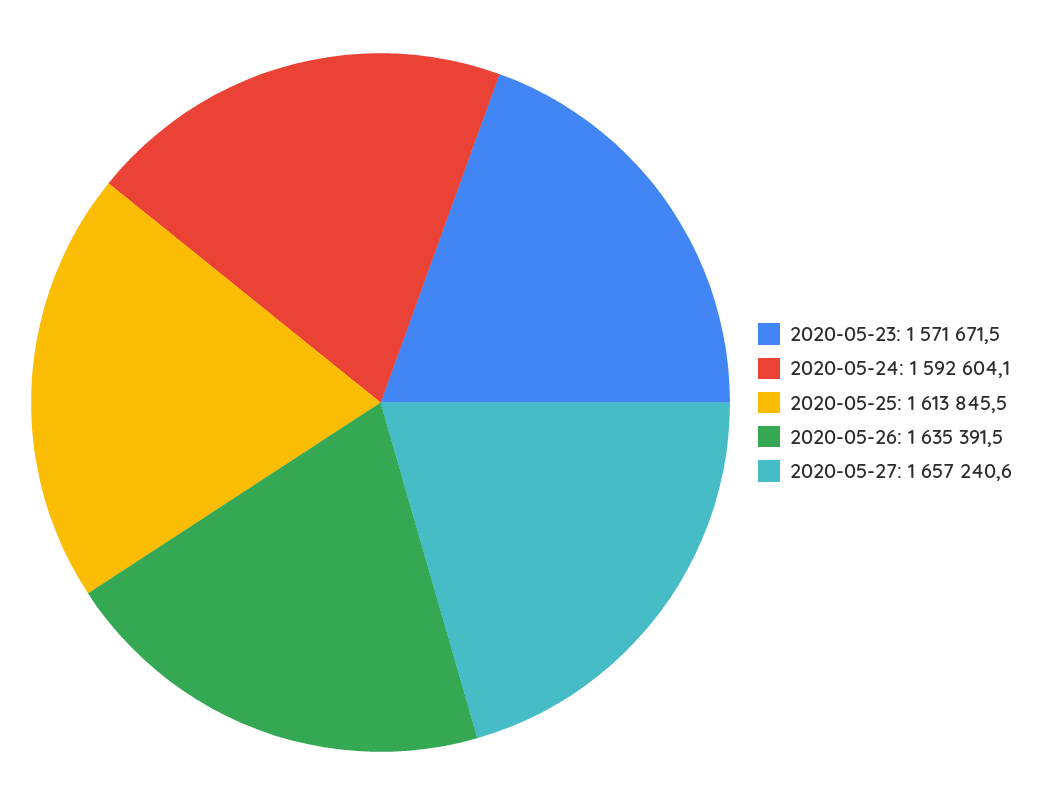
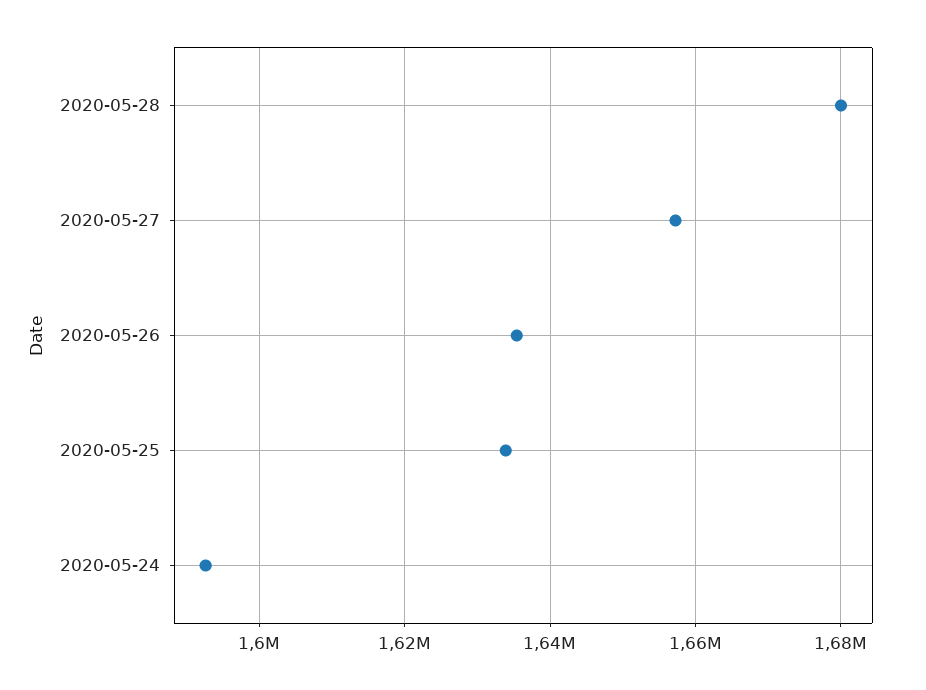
2020-05-23: 1571671.5 -> none
2020-05-25: 1613845.5 -> 1634000
2020-05-28: none -> 1680000

